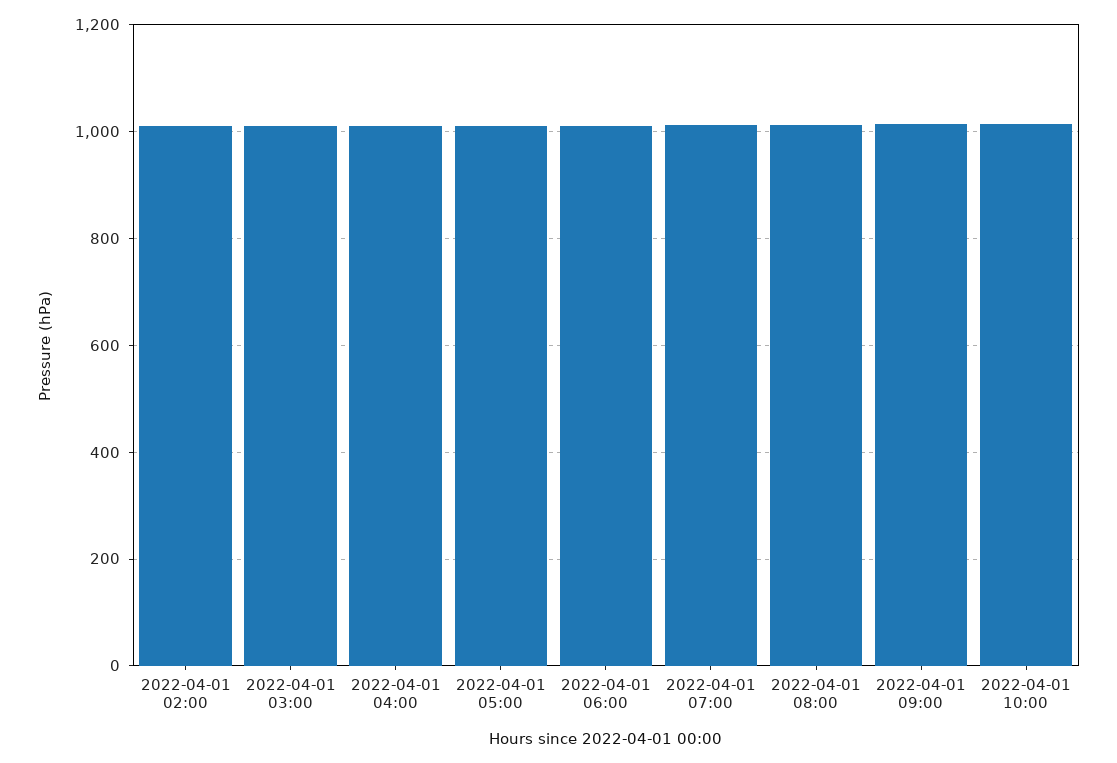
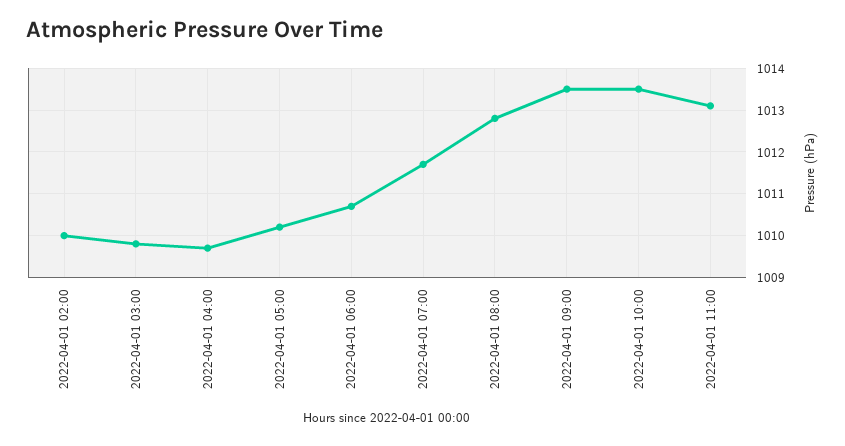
2022-04-01 11:00: none -> 1013

